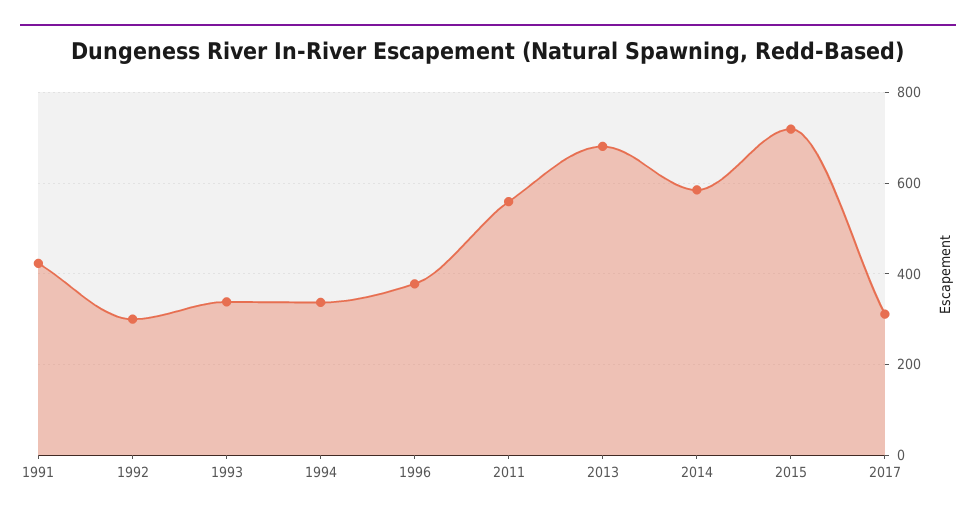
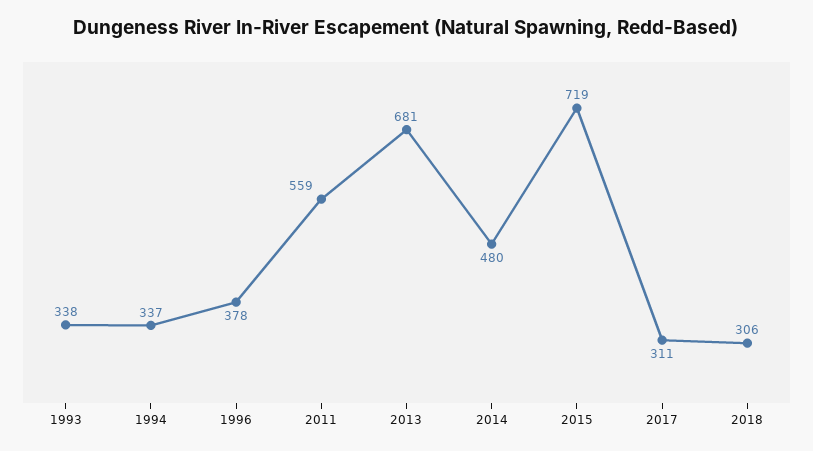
1991: 420 -> none
1992: 300 -> none
2014: 580 -> 480
2018: none -> 306

